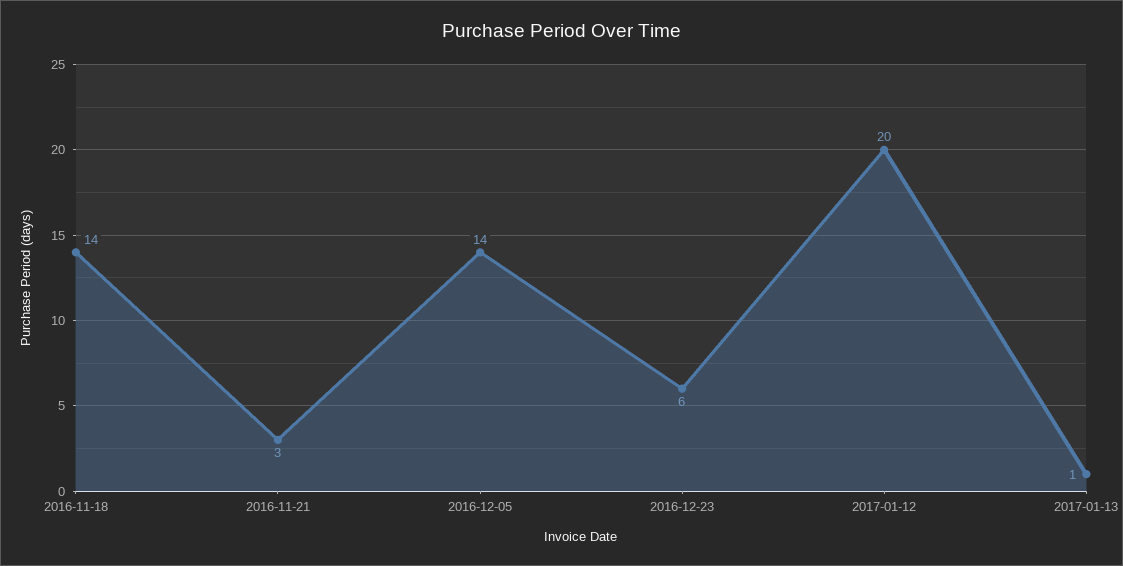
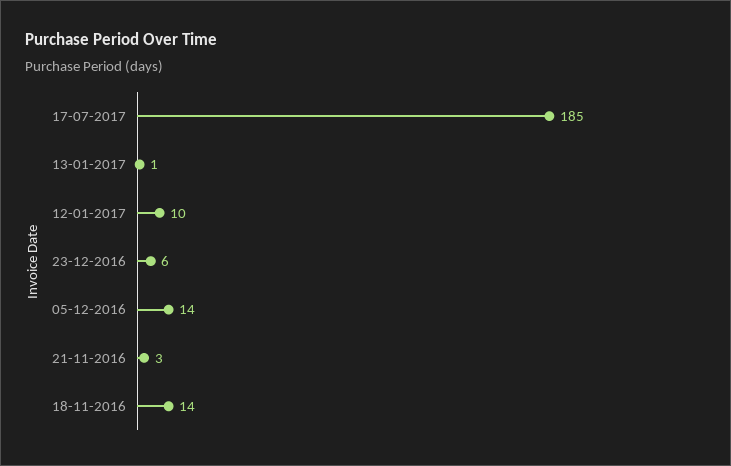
2017-01-12: 20 -> 10
17-07-2017: none -> 185

